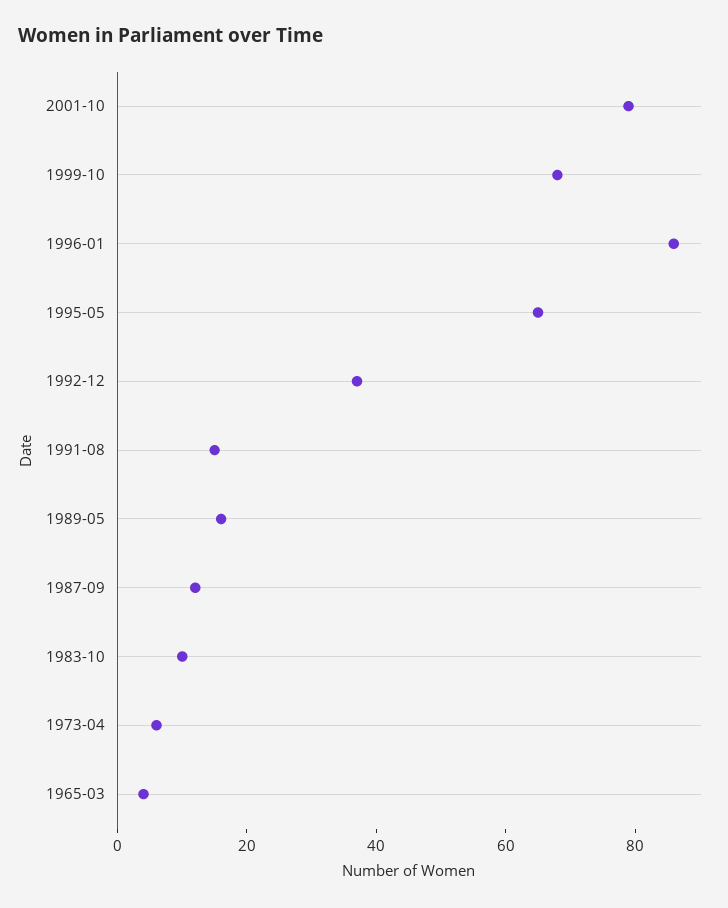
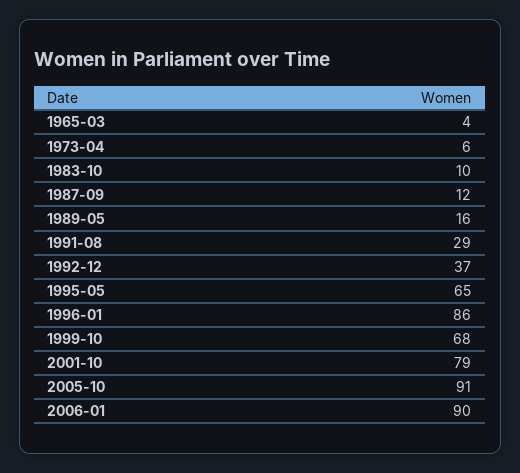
1991-08: 15 -> 29
2005-10: none -> 91
2006-01: none -> 90

